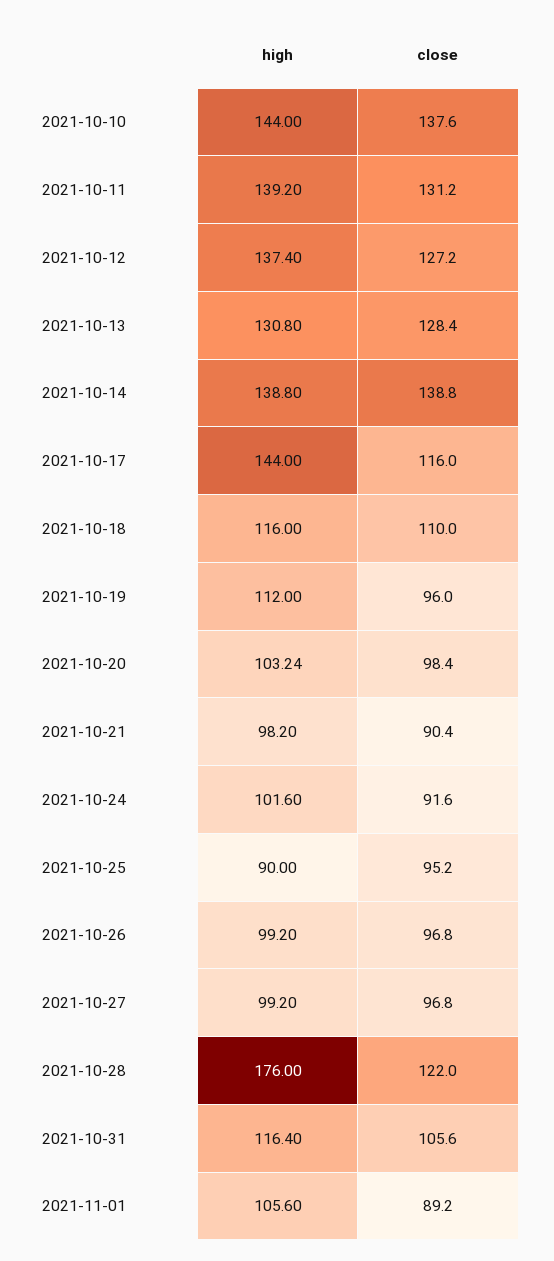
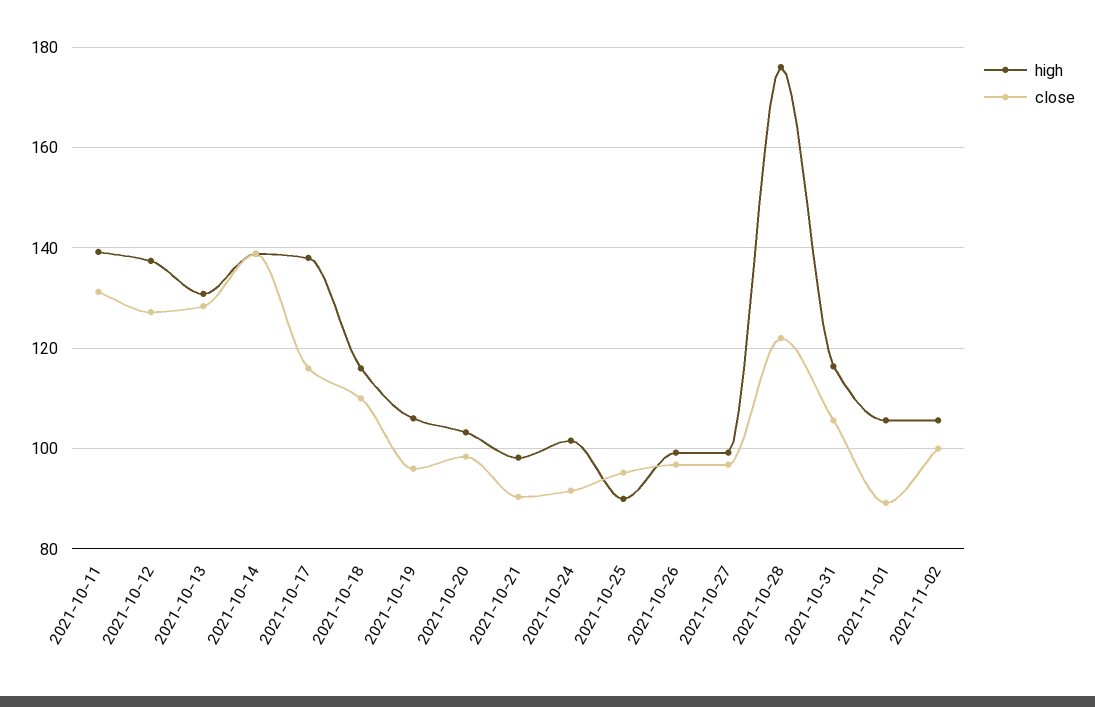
high, 2021-10-10: 144 -> none
close, 2021-10-10: 137.6 -> none
high, 2021-10-17: 144 -> 138
high, 2021-10-19: 112 -> 106
high, 2021-11-02: none -> 106
close, 2021-11-02: none -> 100

